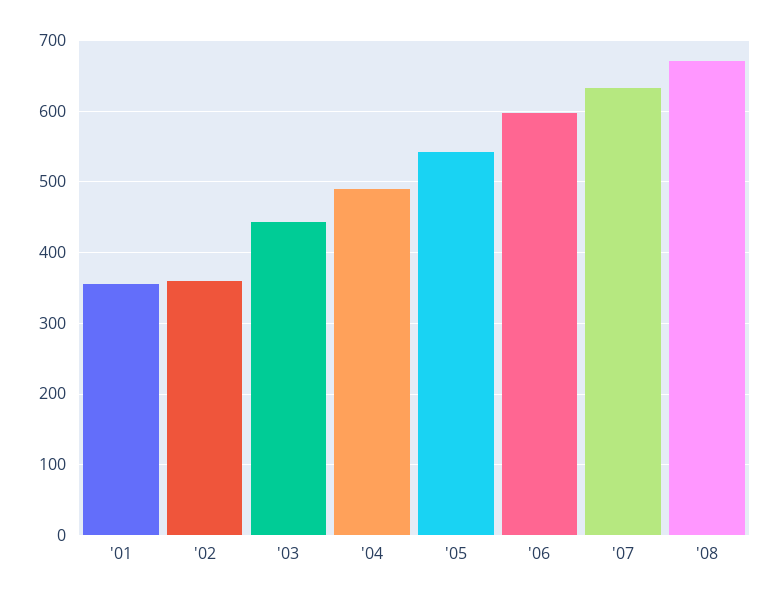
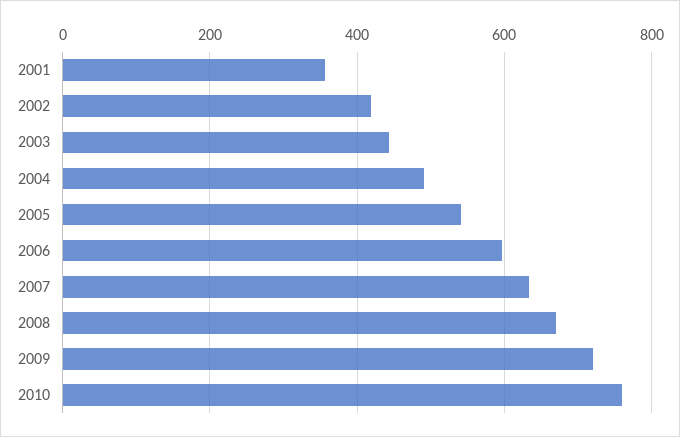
'02: 360 -> 420
2009: none -> 720
2010: none -> 760

